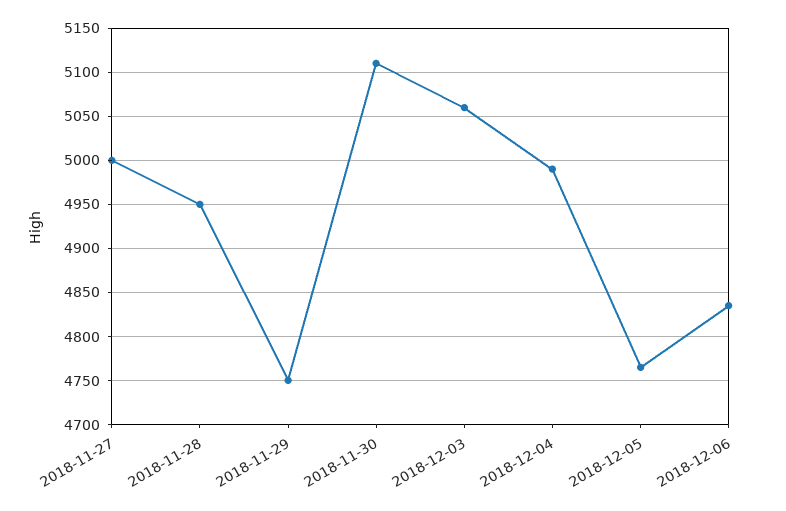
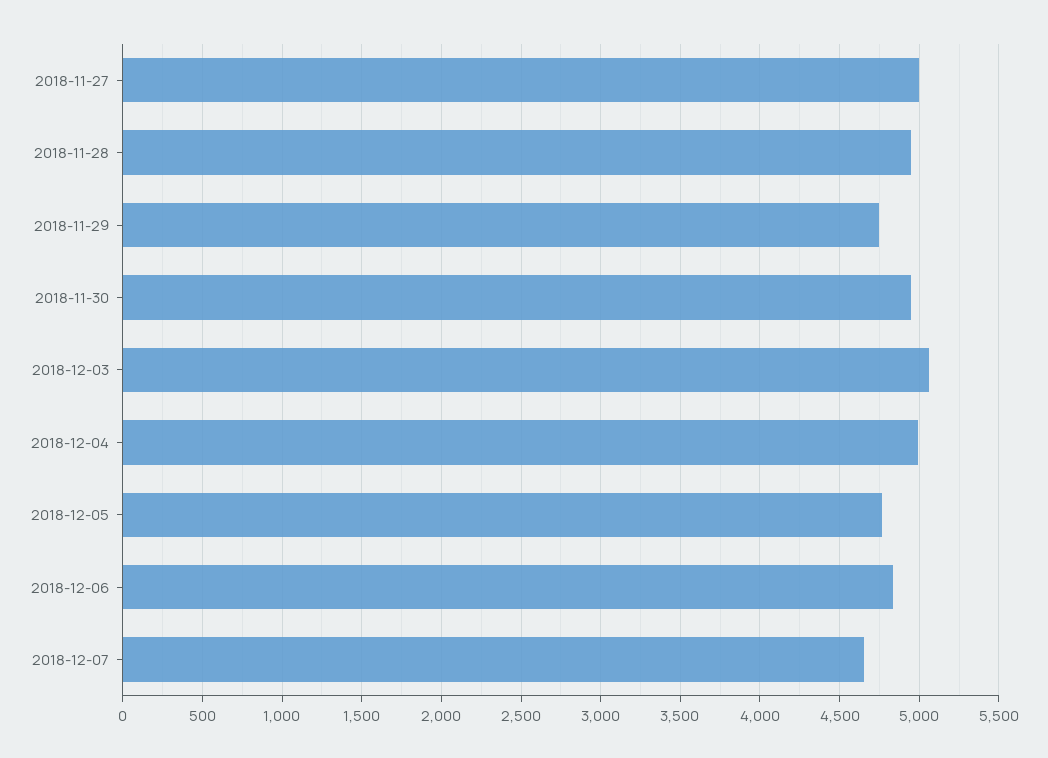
2018-11-30: 5110 -> 4950
2018-12-07: none -> 4650

